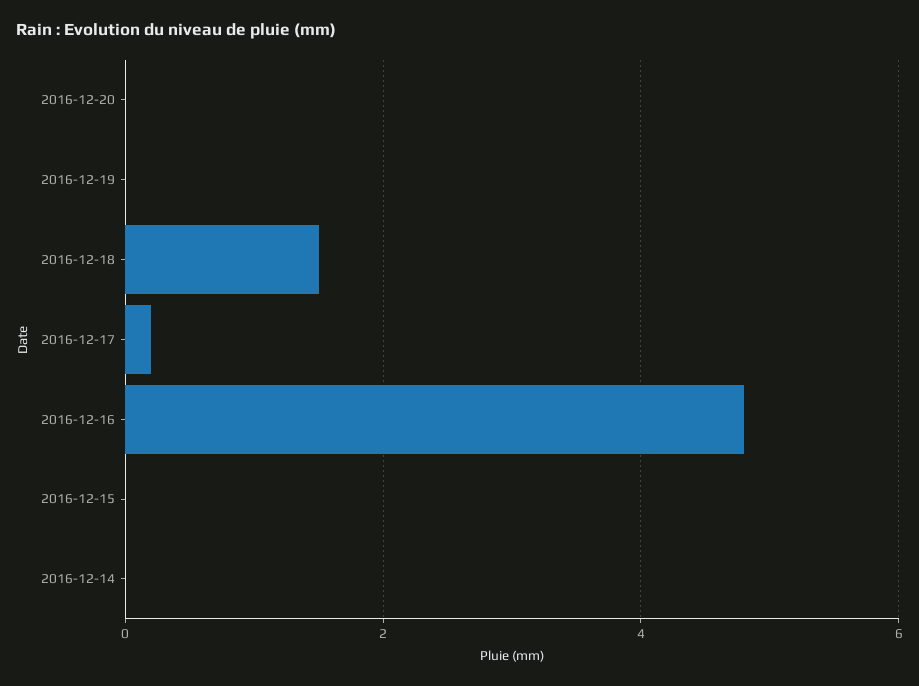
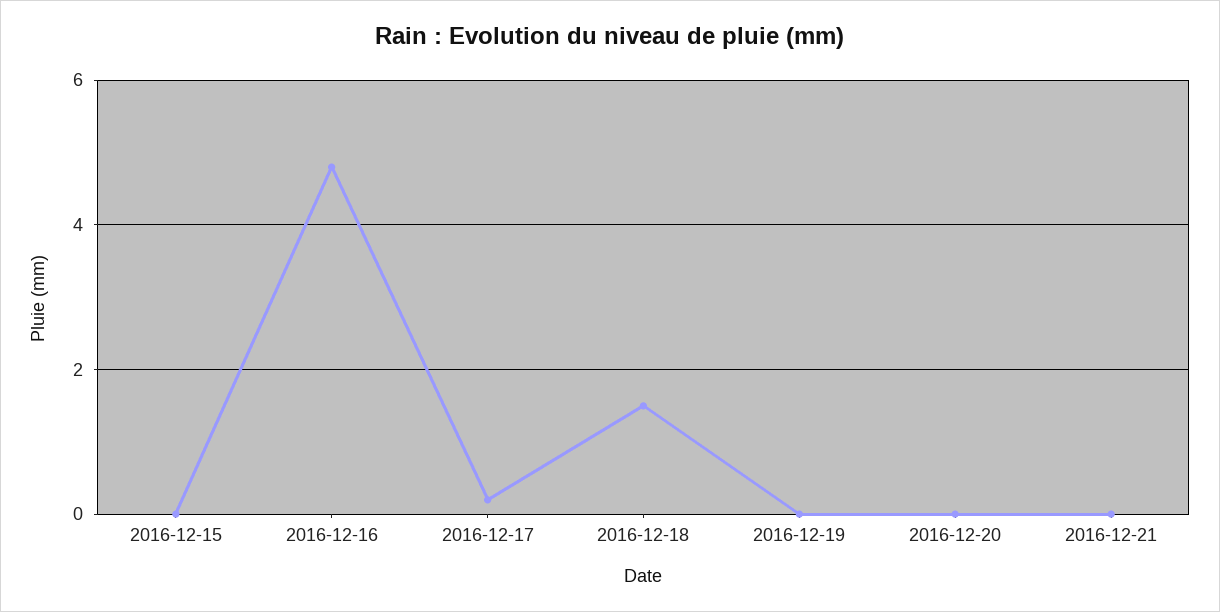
2016-12-14: 0 -> none
2016-12-21: none -> 0

